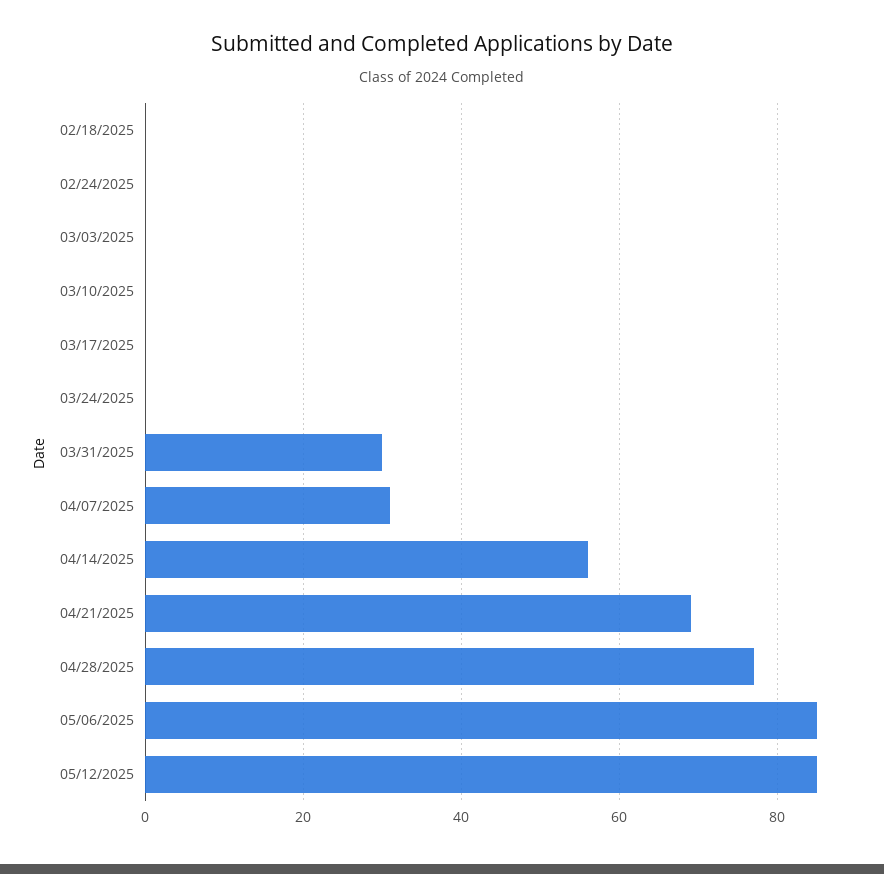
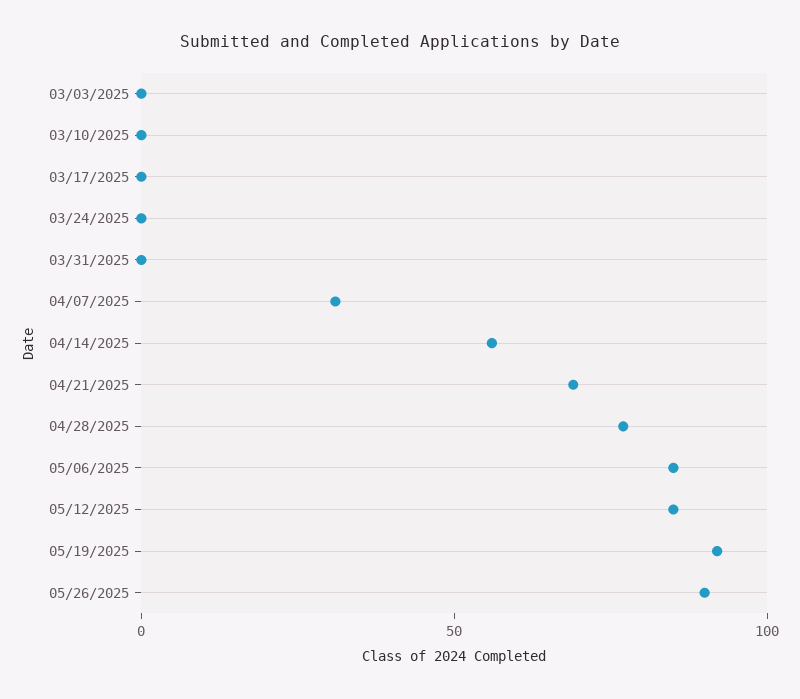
02/18/2025: 0 -> none
02/24/2025: 0 -> none
03/31/2025: 30 -> 0
05/19/2025: none -> 90
05/26/2025: none -> 90

